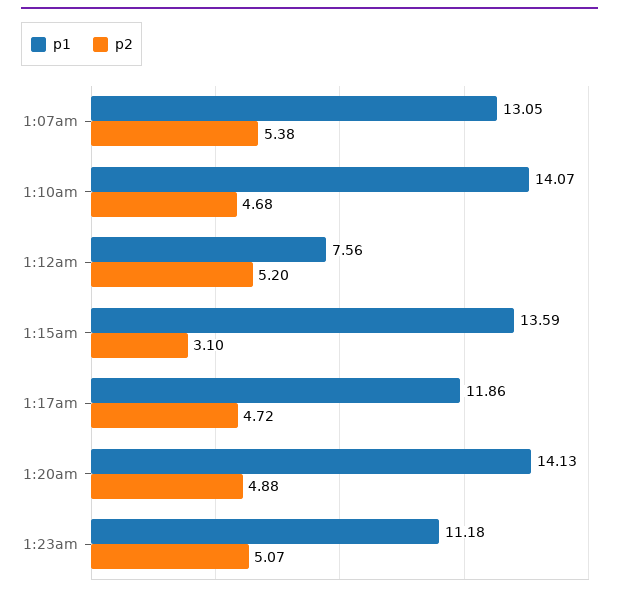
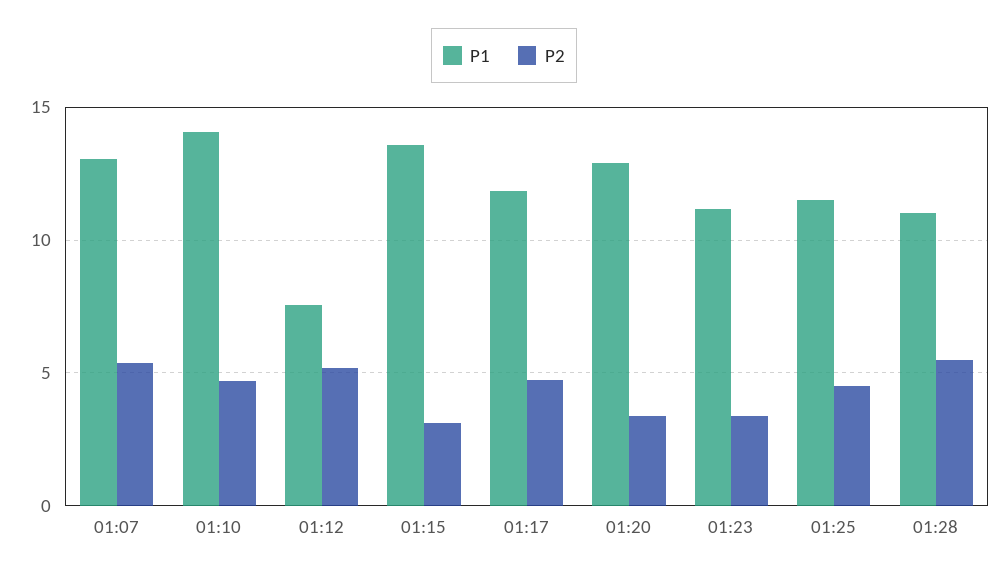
p1, 1:20am: 14.13 -> 13
p2, 1:20am: 4.88 -> 3.5
p2, 1:23am: 5.07 -> 3.5
p1, 01:25: none -> 11.5
p2, 01:25: none -> 4.5
p1, 01:28: none -> 11
p2, 01:28: none -> 5.5

